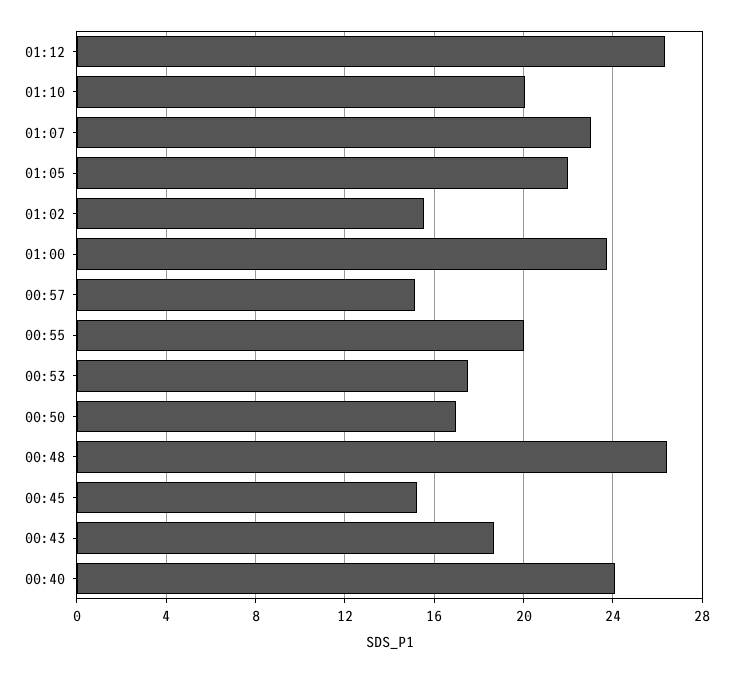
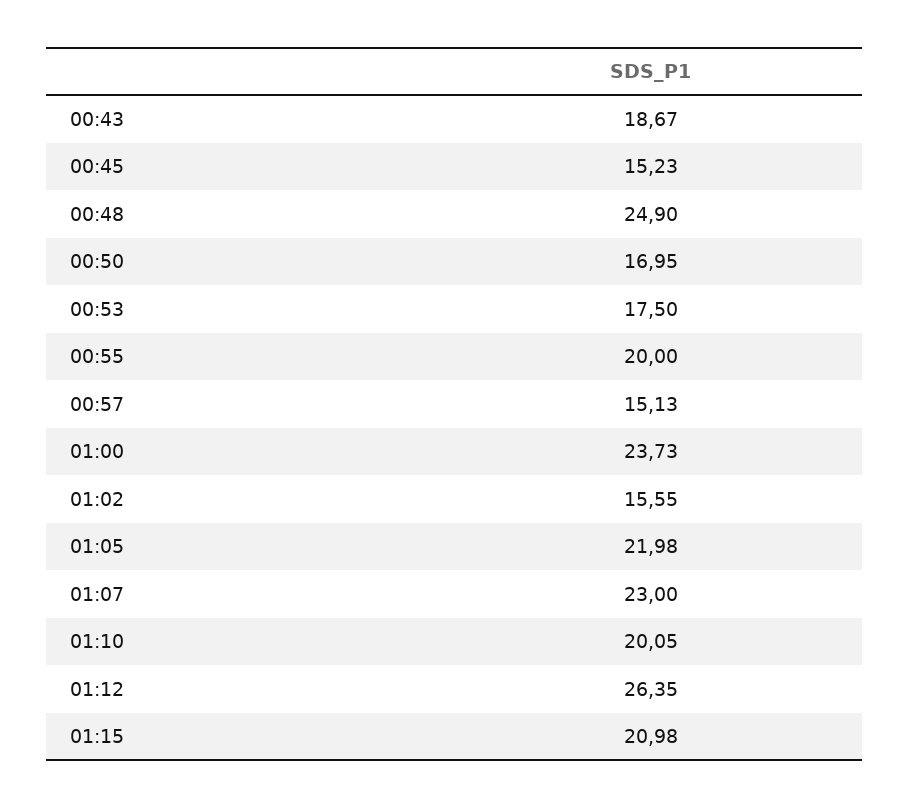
00:48: 26.5 -> 24.9
00:40: 24 -> none
01:15: none -> 20.98

